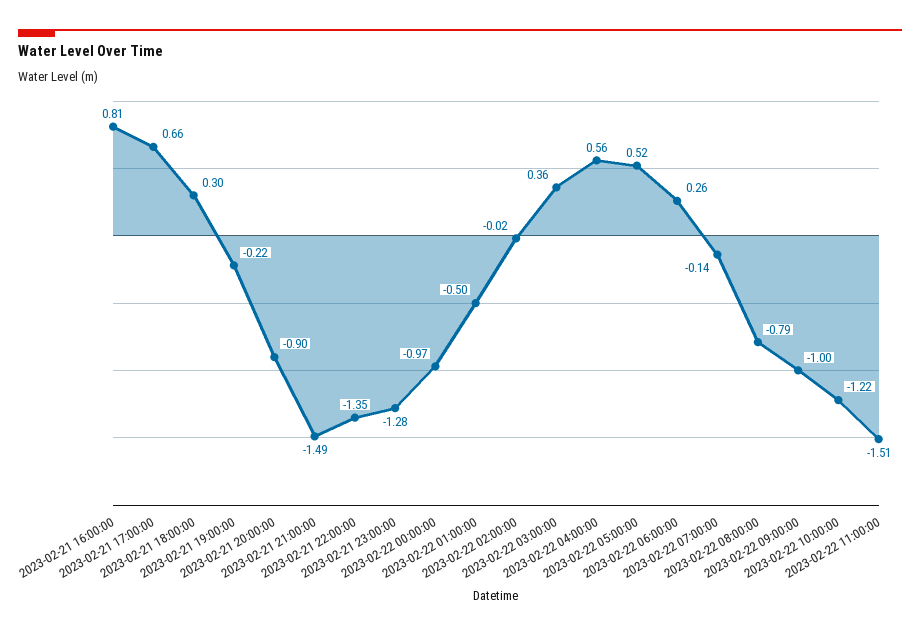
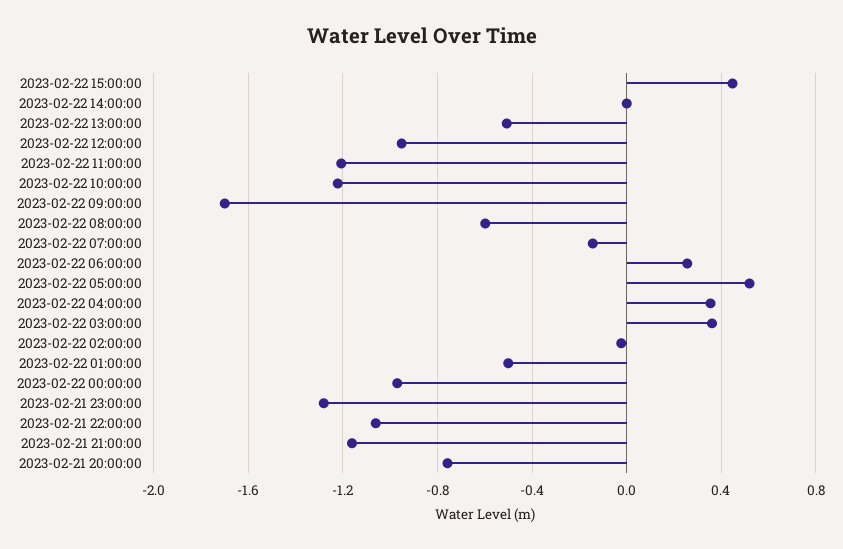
2023-02-21 16:00:00: 0.81 -> none
2023-02-21 17:00:00: 0.66 -> none
2023-02-21 18:00:00: 0.3 -> none
2023-02-21 19:00:00: -0.22 -> none
2023-02-21 20:00:00: -0.9 -> -0.75
2023-02-21 21:00:00: -1.49 -> -1.15
2023-02-21 22:00:00: -1.35 -> -1.05
2023-02-22 04:00:00: 0.56 -> 0.35
2023-02-22 08:00:00: -0.79 -> -0.6
2023-02-22 09:00:00: -1 -> -1.7
2023-02-22 11:00:00: -1.51 -> -1.2
2023-02-22 15:00:00: none -> 0.45
2023-02-22 14:00:00: none -> 0
2023-02-22 13:00:00: none -> -0.5
2023-02-22 12:00:00: none -> -0.95

